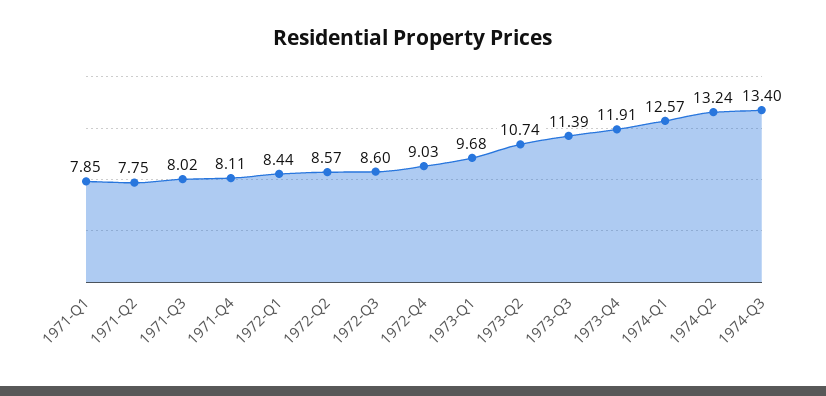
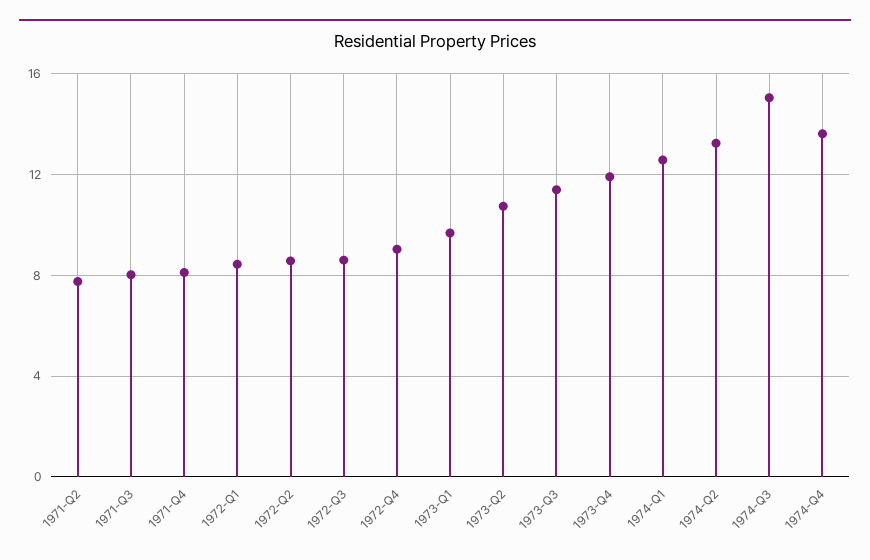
1971-Q1: 7.85 -> none
1974-Q3: 13.4 -> 15
1974-Q4: none -> 13.5

